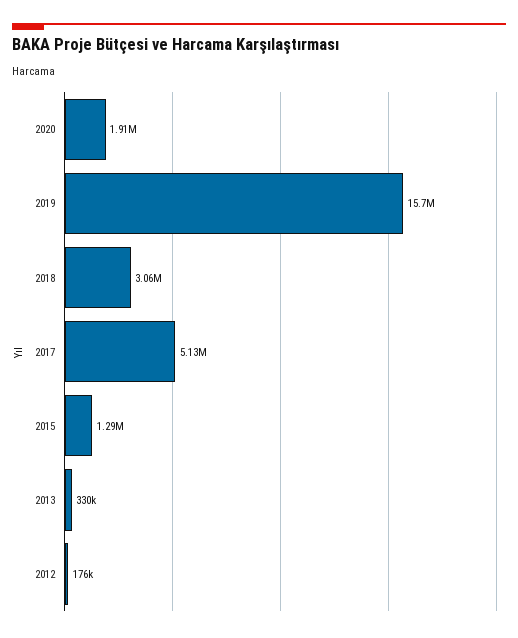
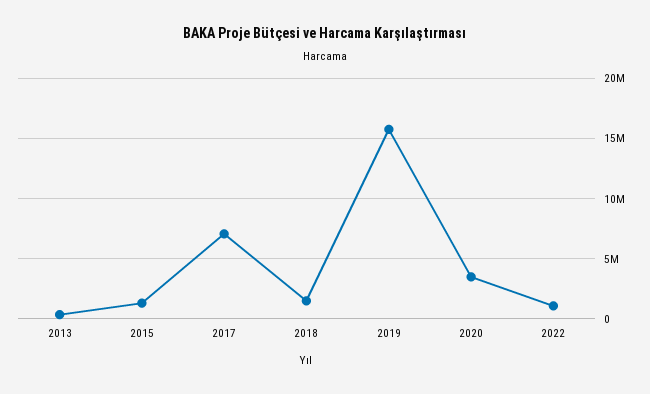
2020: 1910000 -> 3500000
2018: 3060000 -> 1500000
2017: 5130000 -> 7000000
2012: 176000 -> none
2022: none -> 1000000

